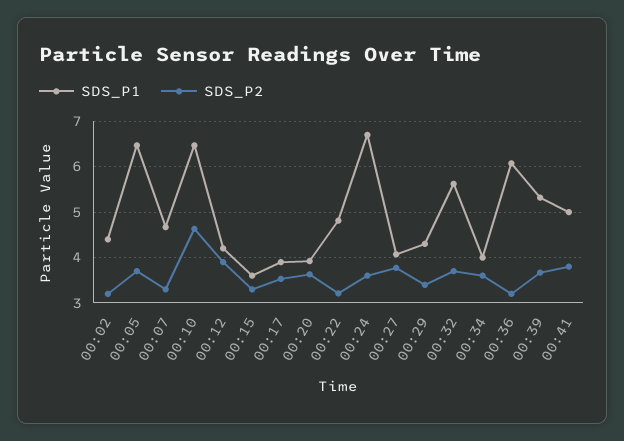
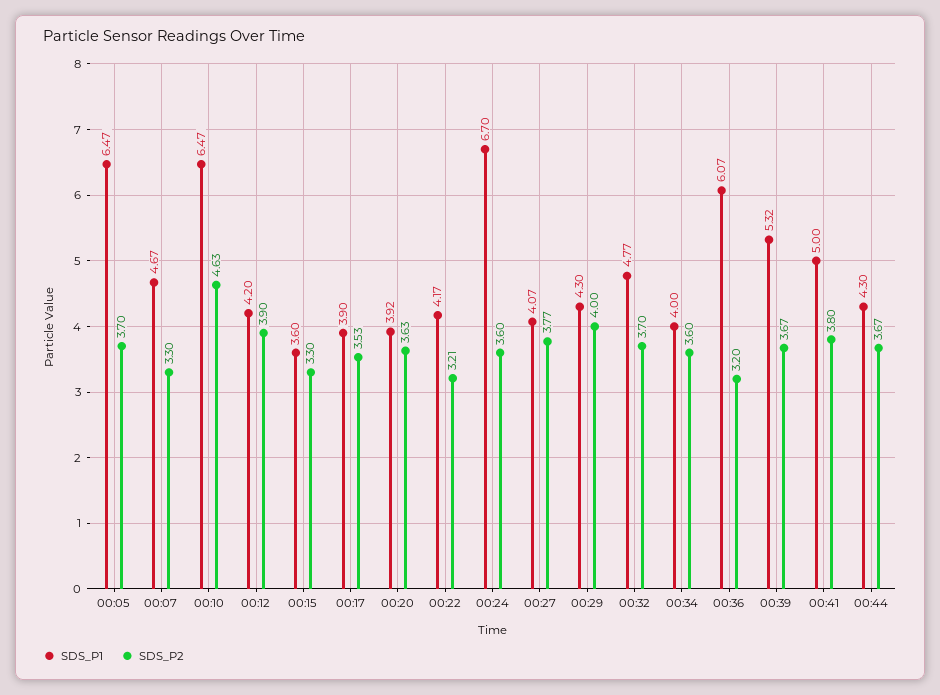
SDS_P1, 00:02: 4.4 -> none
SDS_P2, 00:02: 3.2 -> none
SDS_P1, 00:22: 4.8 -> 4.17
SDS_P2, 00:29: 3.4 -> 4
SDS_P1, 00:32: 5.6 -> 4.77
SDS_P1, 00:44: none -> 4.3
SDS_P2, 00:44: none -> 3.67

